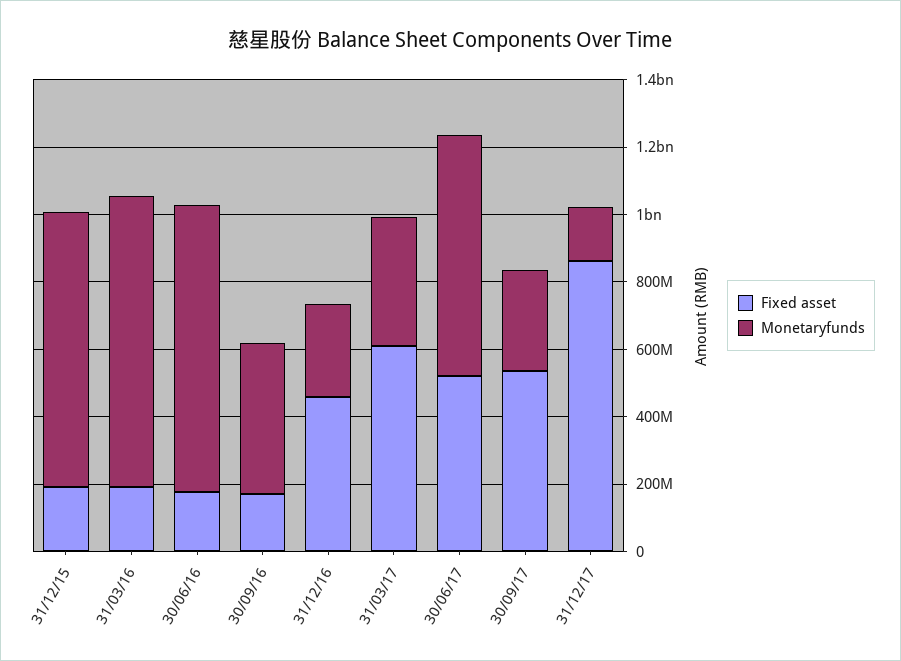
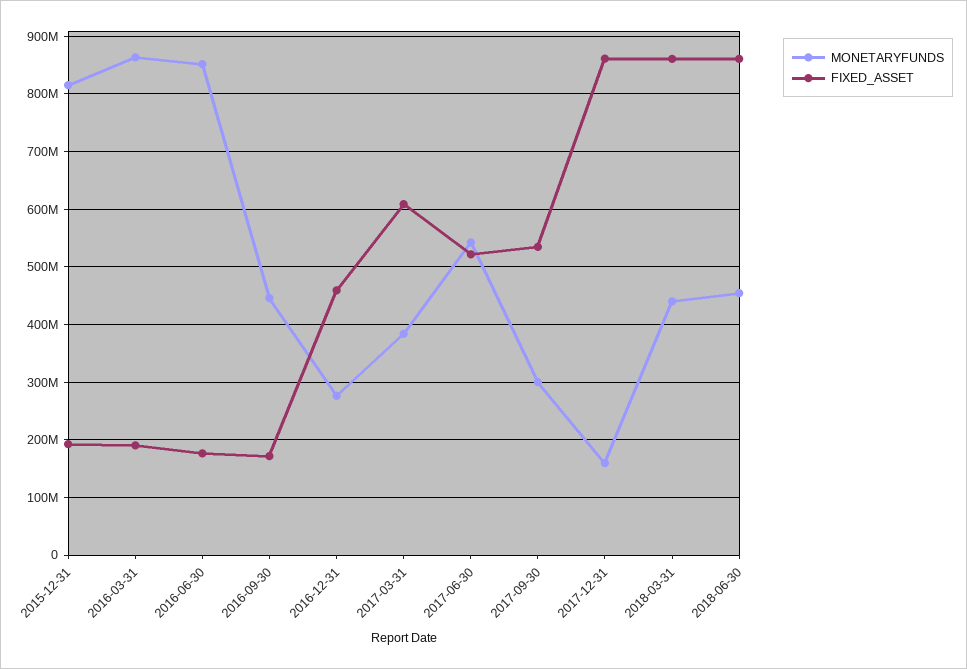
Monetaryfunds, 30/06/17: 700000000 -> 540000000
Monetaryfunds, 2018-03-31: none -> 440000000
Fixed asset, 2018-03-31: none -> 860000000
Monetaryfunds, 2018-06-30: none -> 460000000
Fixed asset, 2018-06-30: none -> 860000000

